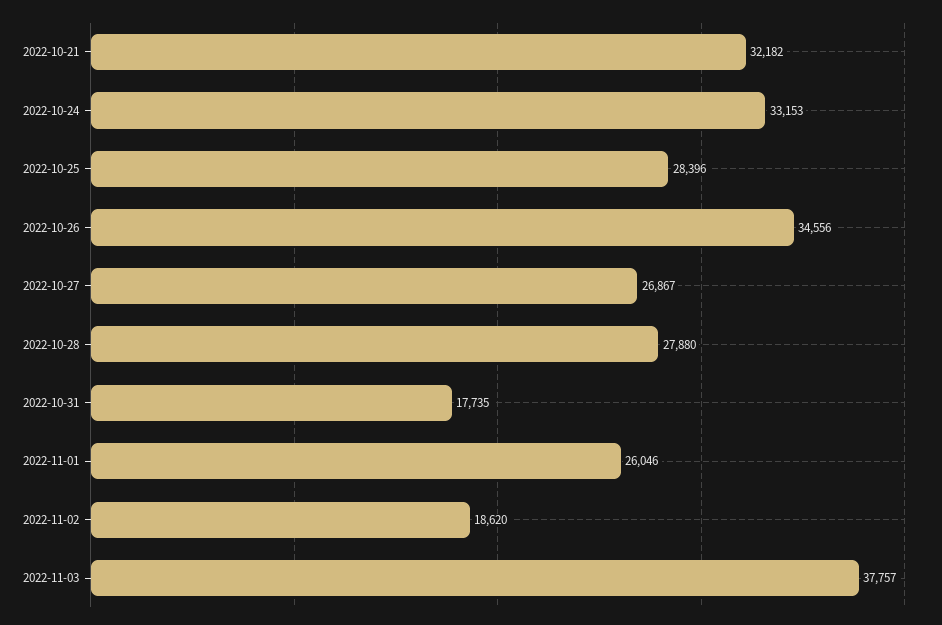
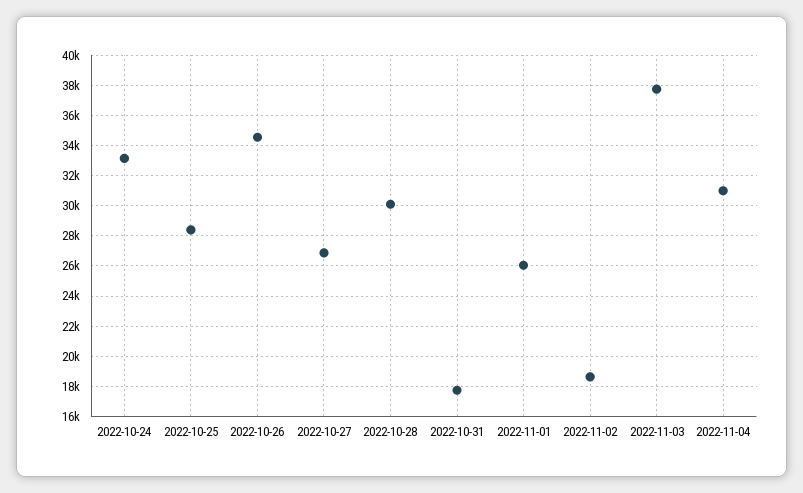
2022-10-21: 32182 -> none
2022-10-28: 27880 -> 30000
2022-11-04: none -> 31000

